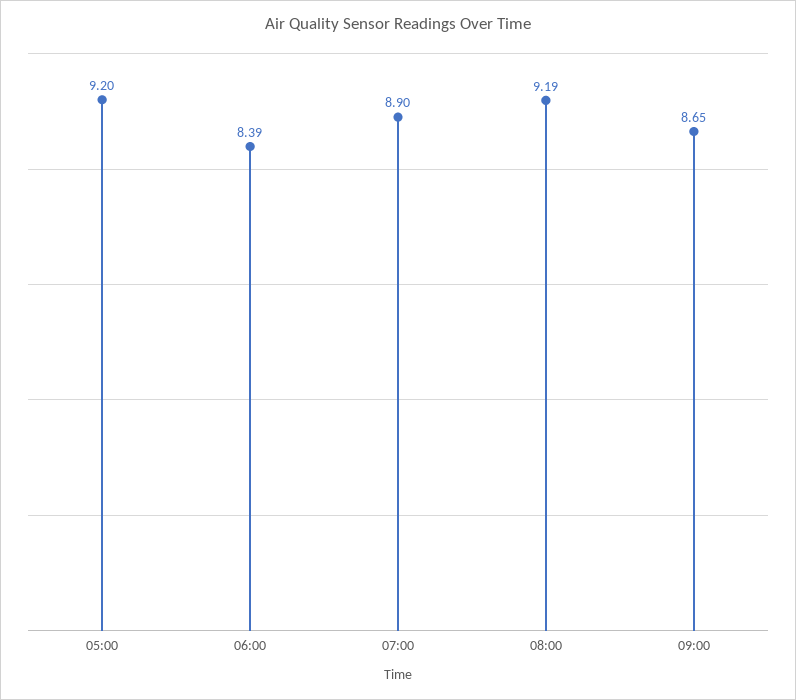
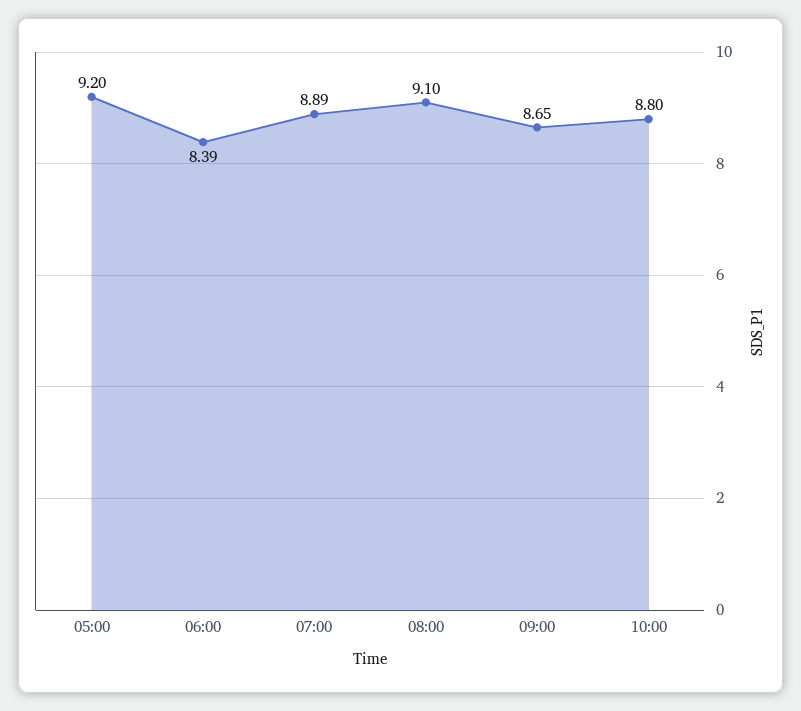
07:00: 8.9 -> 8.89
08:00: 9.19 -> 9.1
10:00: none -> 8.8

